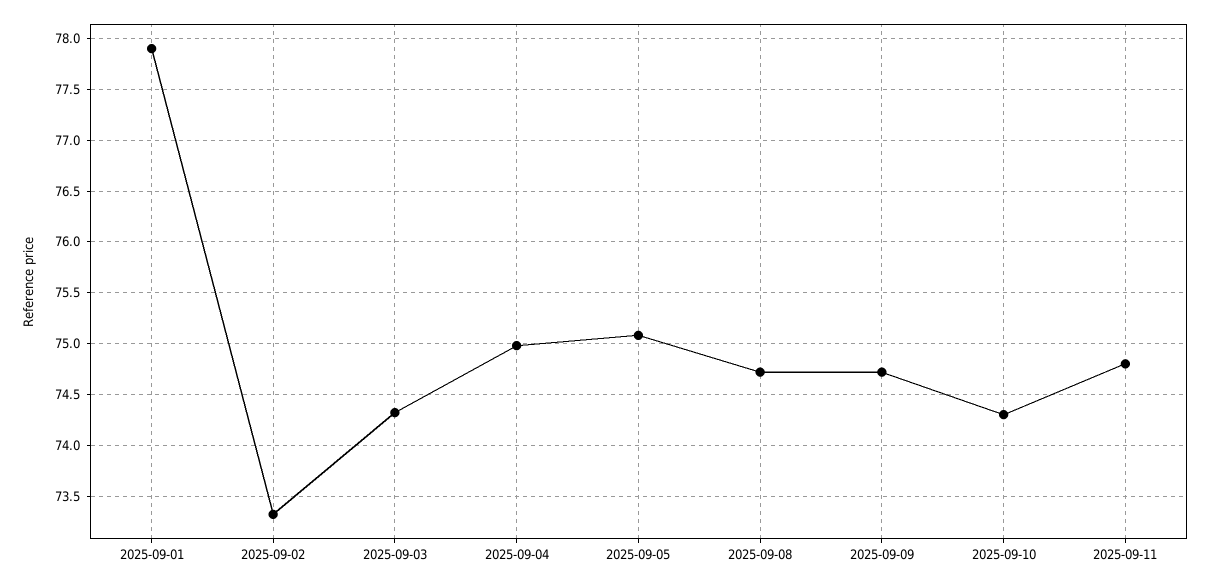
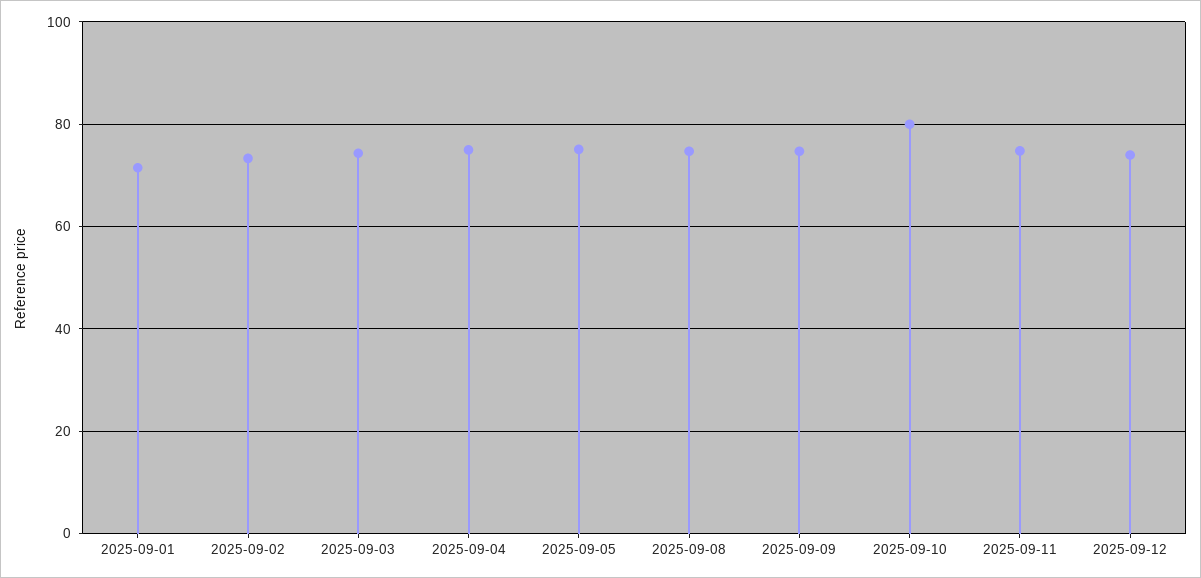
2025-09-01: 77.9 -> 72
2025-09-10: 74.3 -> 80
2025-09-12: none -> 74

